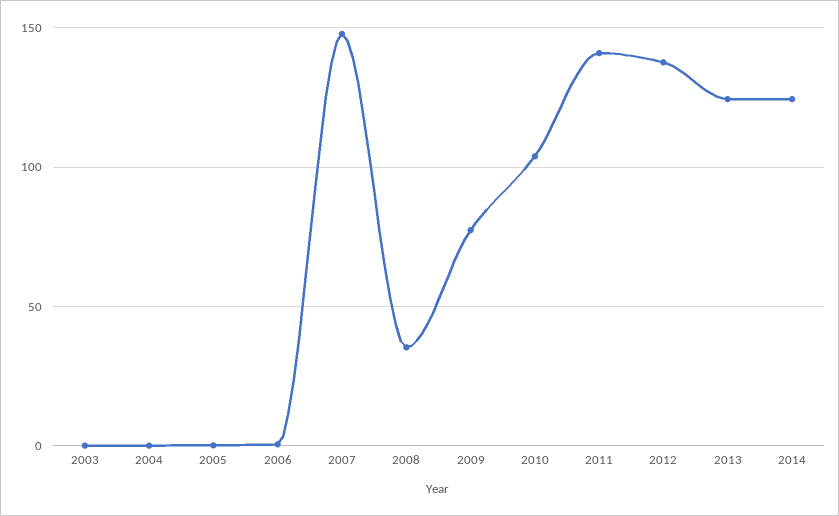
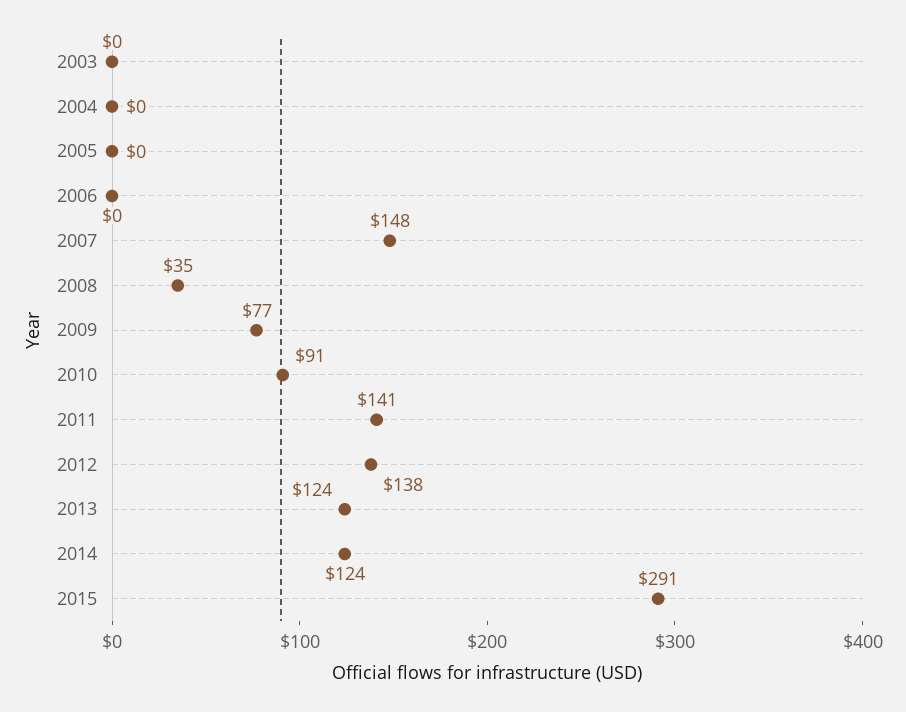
2010: 105 -> 91
2015: none -> 291

